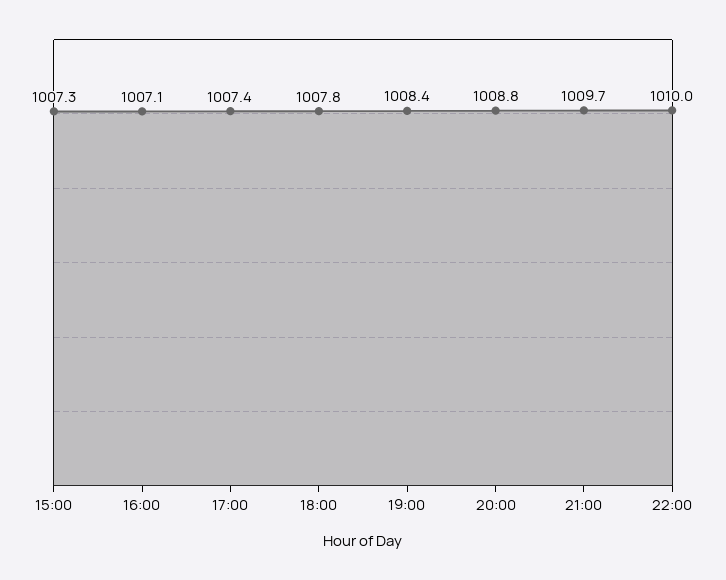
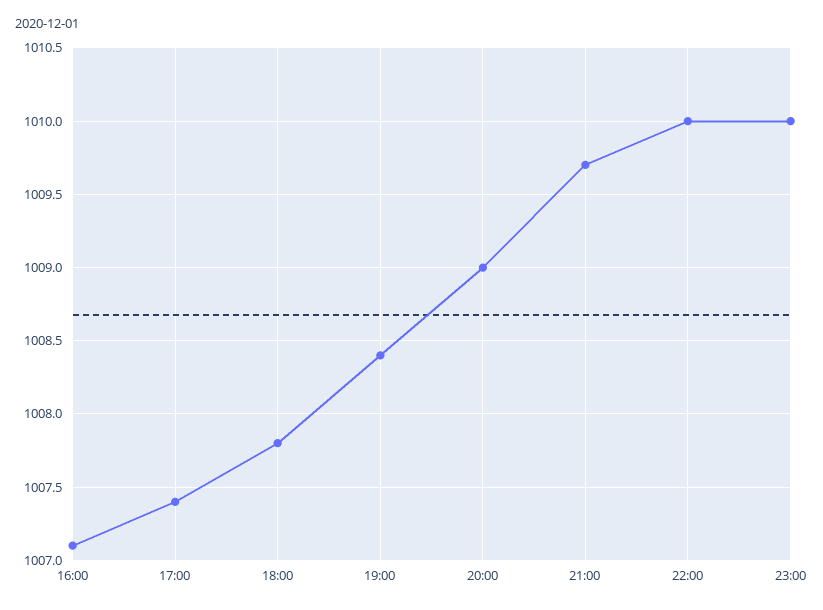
15:00: 1007.3 -> none
20:00: 1008.8 -> 1009
23:00: none -> 1010

